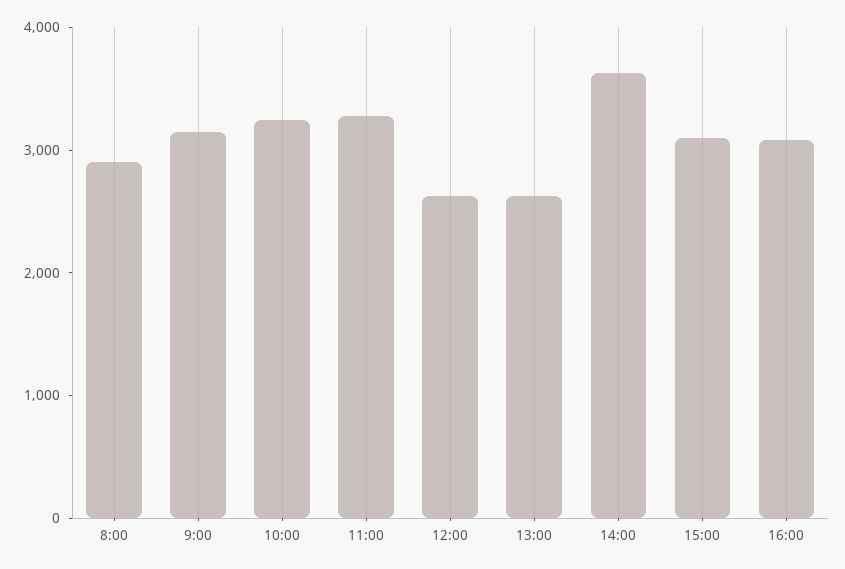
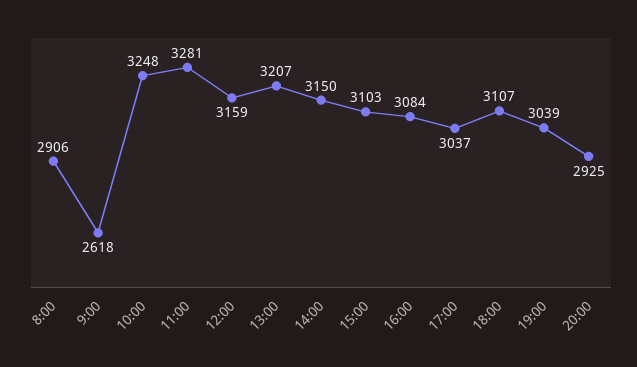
9:00: 3200 -> 2618
12:00: 2600 -> 3159
13:00: 2600 -> 3207
14:00: 3600 -> 3150
17:00: none -> 3037
18:00: none -> 3107
19:00: none -> 3039
20:00: none -> 2925

